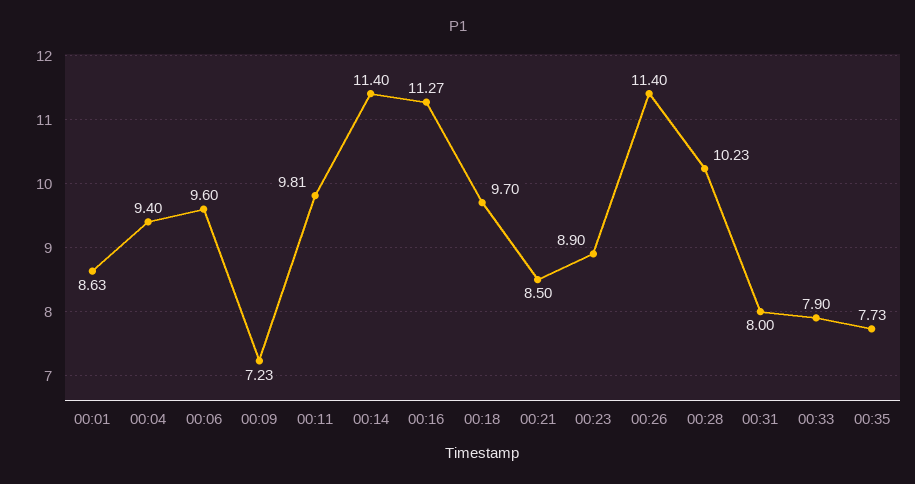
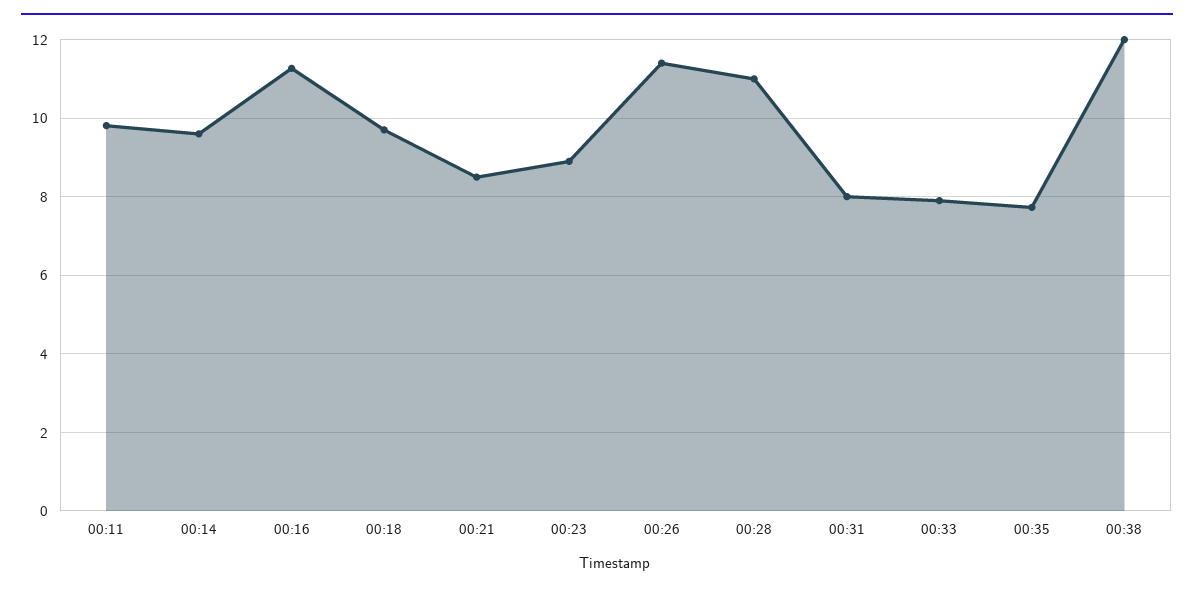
00:01: 8.63 -> none
00:04: 9.4 -> none
00:06: 9.6 -> none
00:09: 7.23 -> none
00:14: 11.4 -> 9.6
00:28: 10.23 -> 11
00:38: none -> 12

